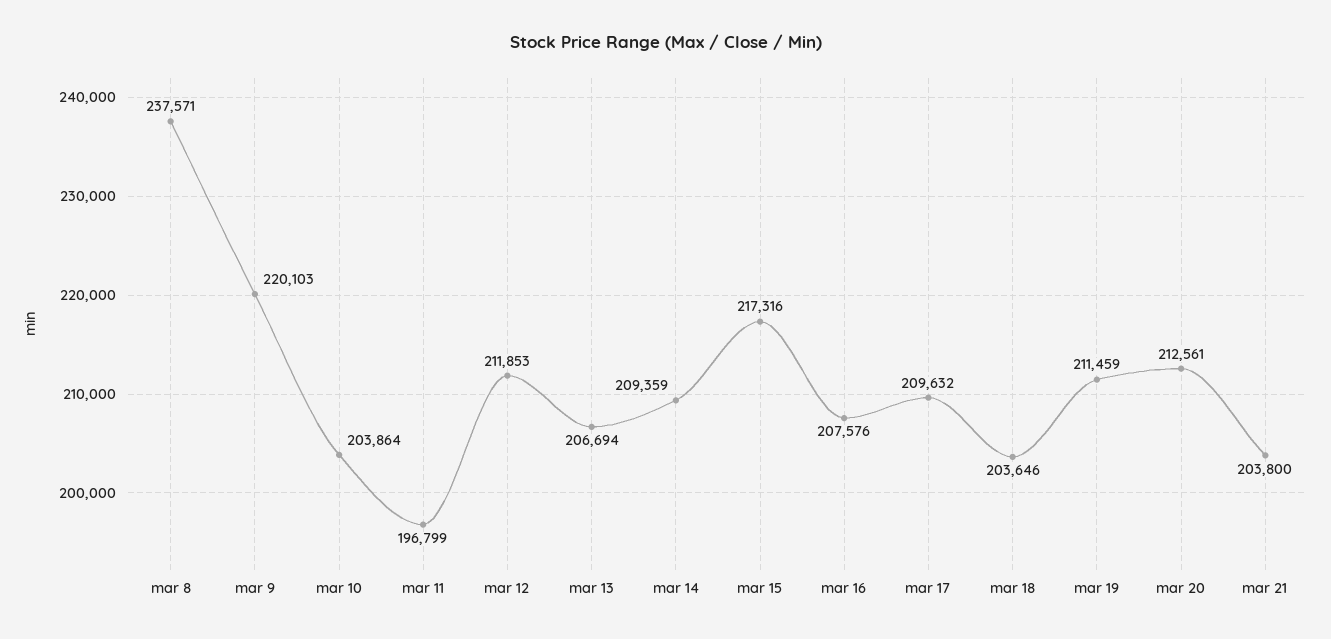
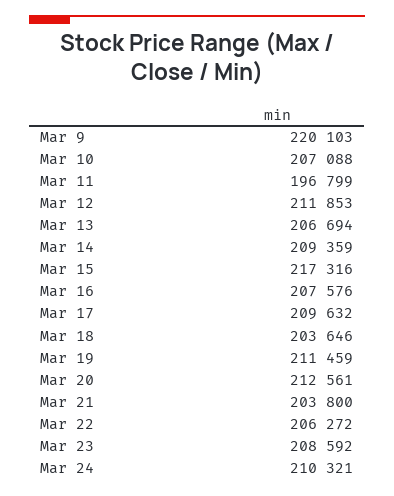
mar 8: 237571 -> none
mar 10: 203864 -> 207088
Mar 22: none -> 206272
Mar 23: none -> 208592
Mar 24: none -> 210321

